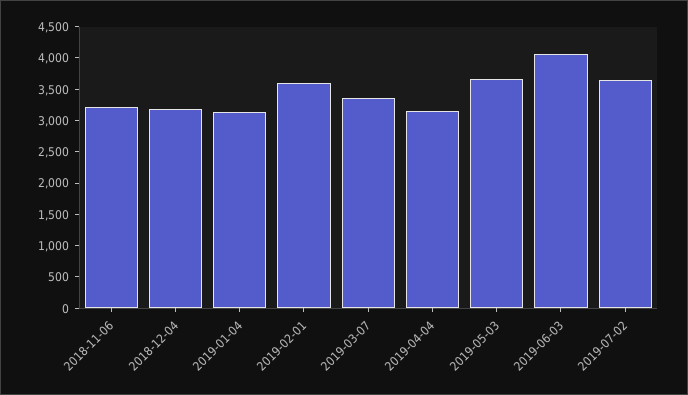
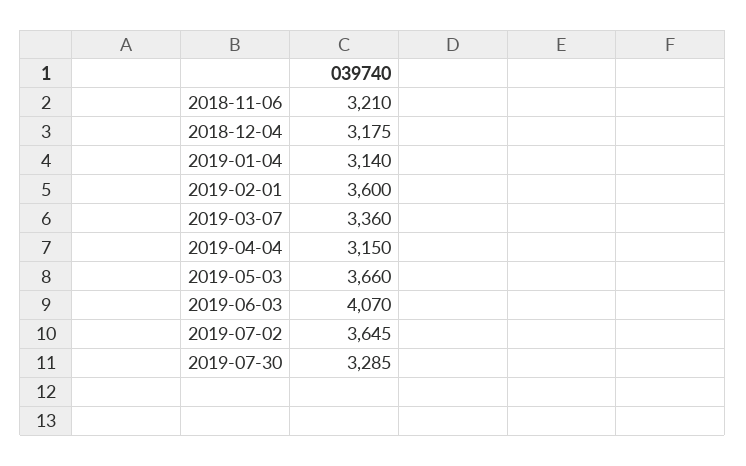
2019-07-30: none -> 3285

